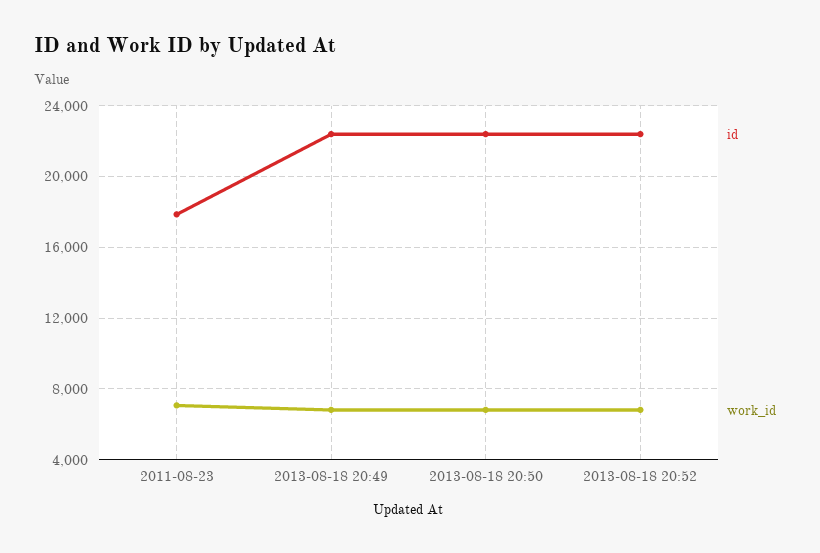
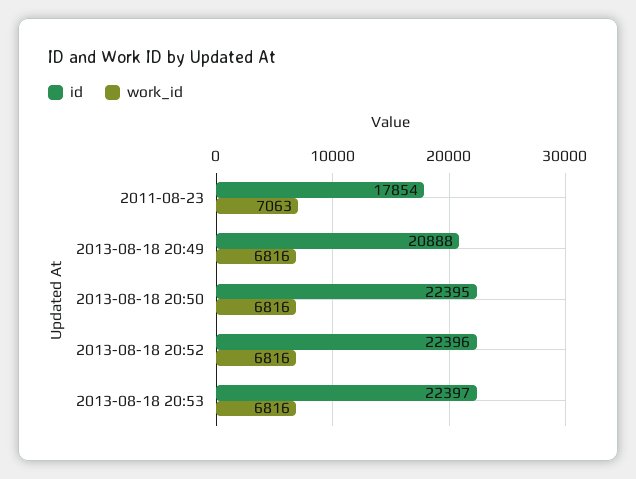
id, 2013-08-18 20:49: 22500 -> 20888
id, 2013-08-18 20:53: none -> 22397
work_id, 2013-08-18 20:53: none -> 6816

